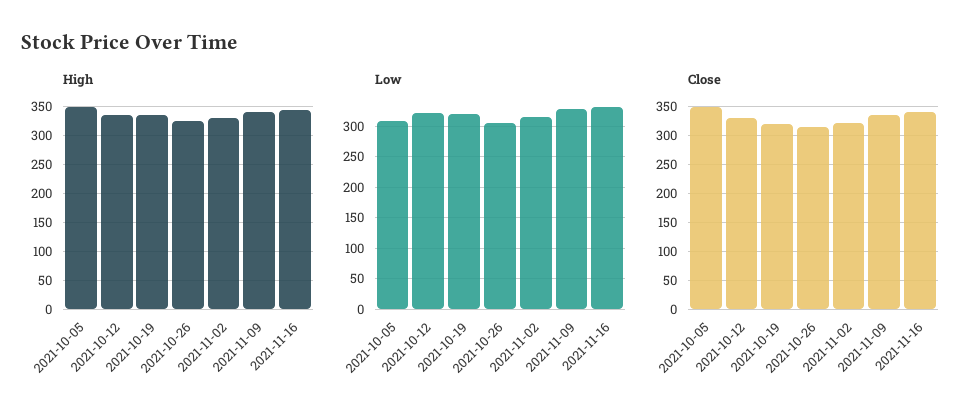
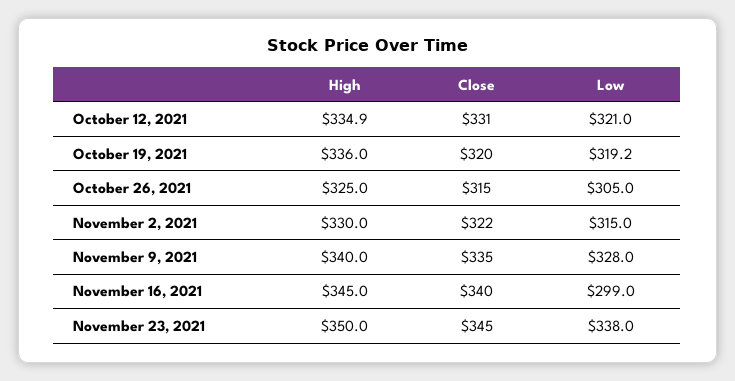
High, 2021-10-05: 350 -> none
Low, 2021-10-05: 310 -> none
Low, 2021-11-16: 330 -> 299
Close, 2021-10-05: 350 -> none
High, November 23, 2021: none -> 350
Close, November 23, 2021: none -> 345
Low, November 23, 2021: none -> 338

